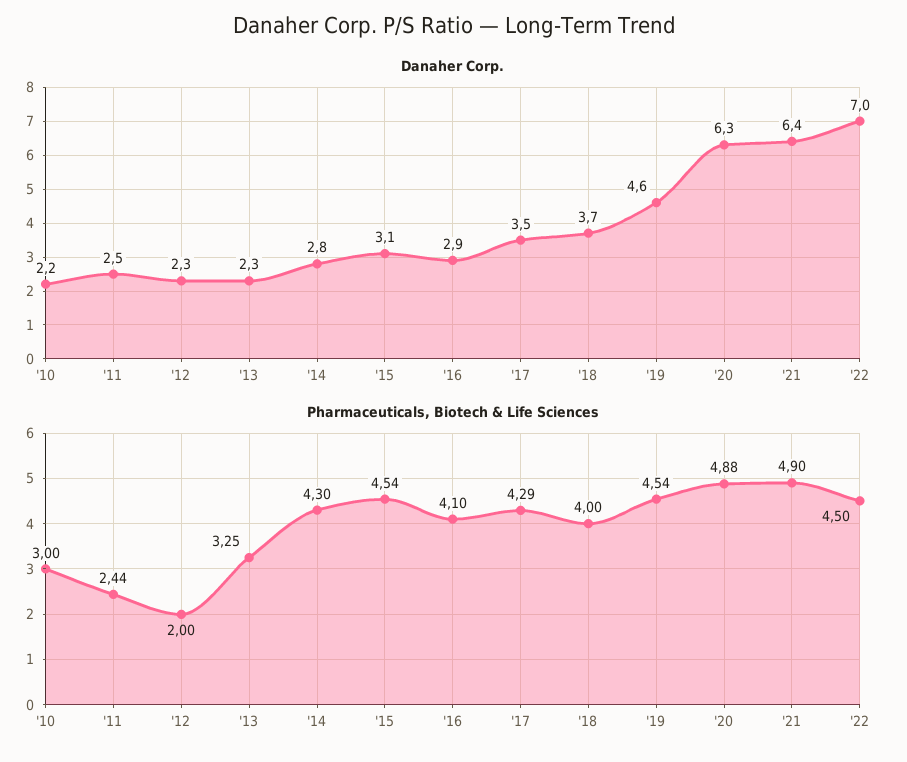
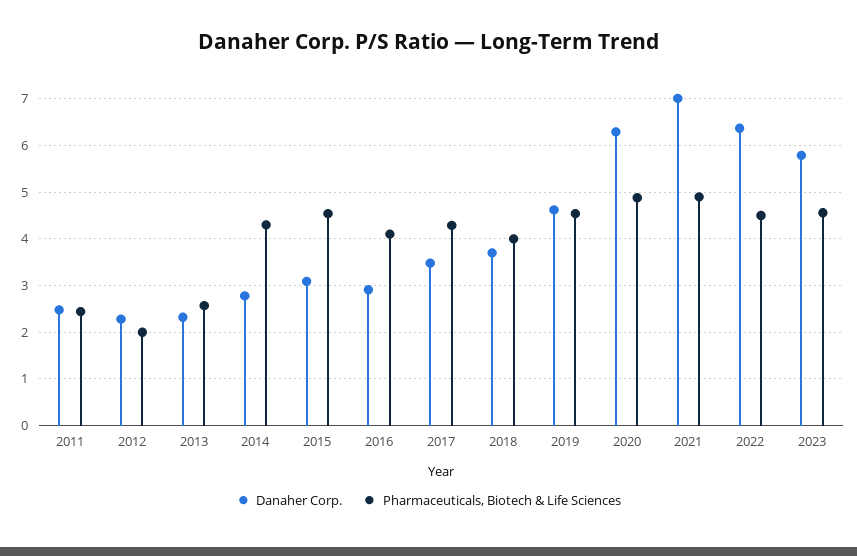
Danaher Corp., '10: 2.2 -> none
Danaher Corp., '21: 6.4 -> 7
Danaher Corp., '22: 7 -> 6.4
Pharmaceuticals, Biotech & Life Sciences, '10: 3 -> none
Pharmaceuticals, Biotech & Life Sciences, '13: 3.25 -> 2.6
Danaher Corp., 2023: none -> 5.8
Pharmaceuticals, Biotech & Life Sciences, 2023: none -> 4.6

